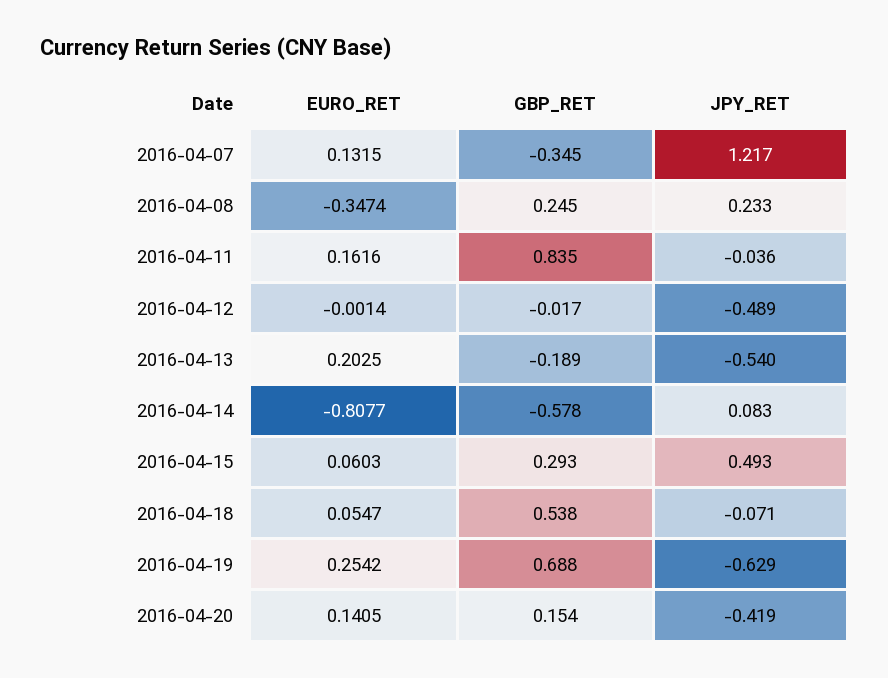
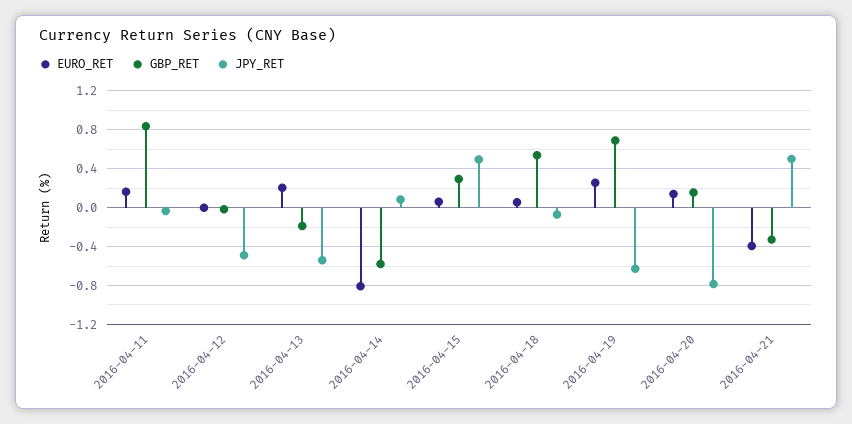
EURO_RET, 2016-04-07: 0.1315 -> none
GBP_RET, 2016-04-07: -0.345 -> none
JPY_RET, 2016-04-07: 1.217 -> none
EURO_RET, 2016-04-08: -0.3474 -> none
GBP_RET, 2016-04-08: 0.245 -> none
JPY_RET, 2016-04-08: 0.233 -> none
JPY_RET, 2016-04-20: -0.419 -> -0.8
EURO_RET, 2016-04-21: none -> -0.4
GBP_RET, 2016-04-21: none -> -0.3
JPY_RET, 2016-04-21: none -> 0.5

